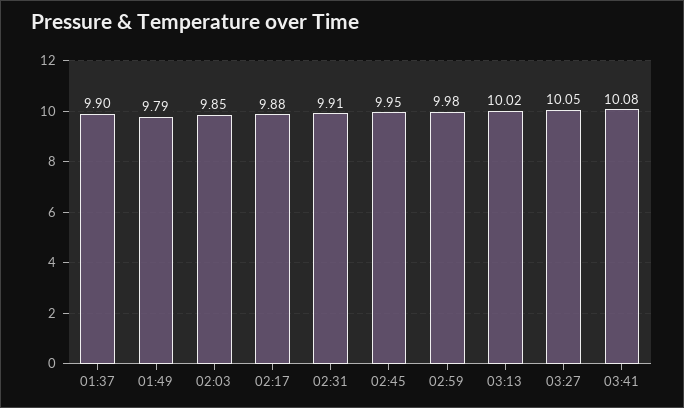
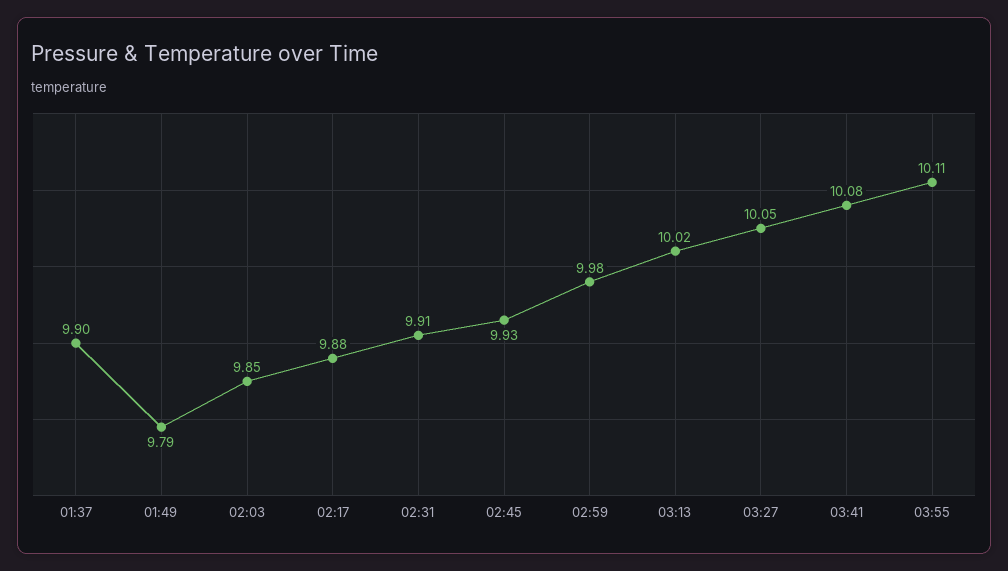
02:45: 9.95 -> 9.93
03:55: none -> 10.11

